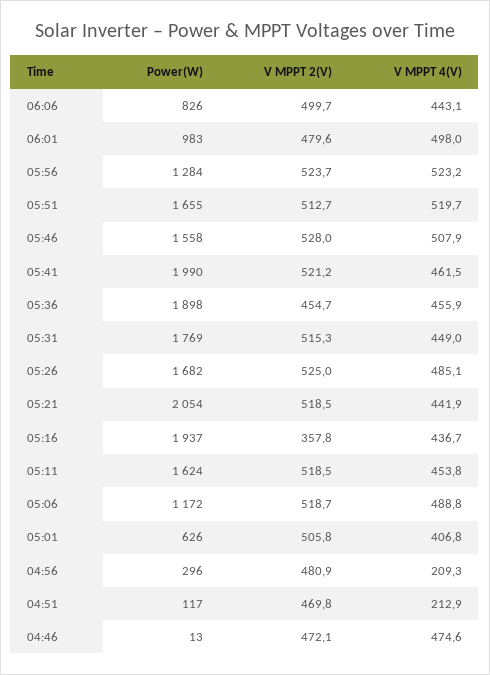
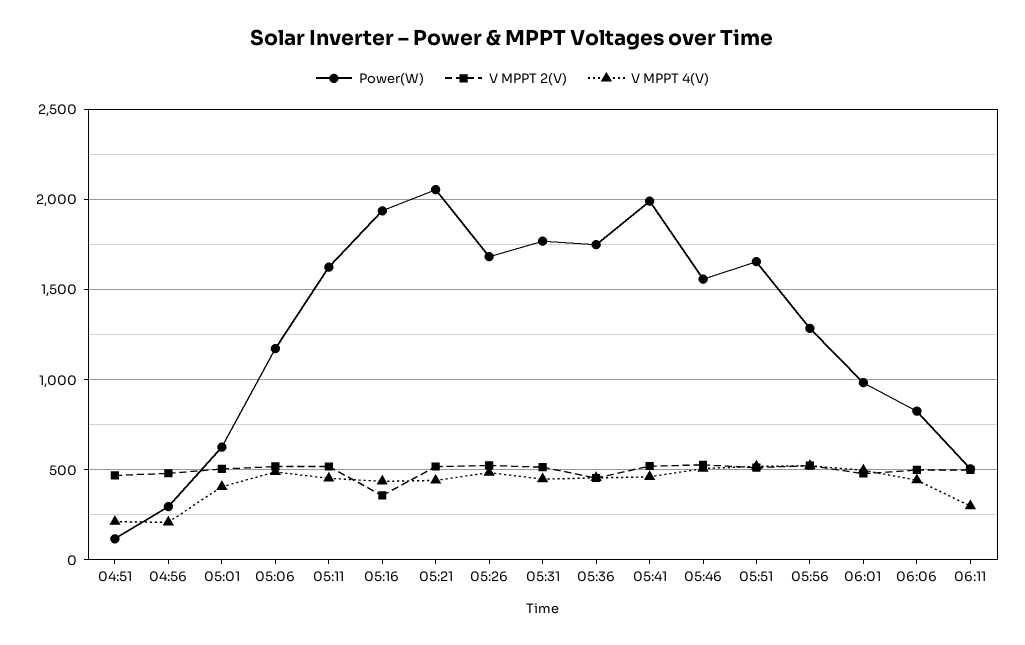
Power(W), 05:36: 1898 -> 1750
Power(W), 04:46: 13 -> none
V MPPT 2(V), 04:46: 472.1 -> none
V MPPT 4(V), 04:46: 474.6 -> none
Power(W), 06:11: none -> 500
V MPPT 2(V), 06:11: none -> 500
V MPPT 4(V), 06:11: none -> 300

